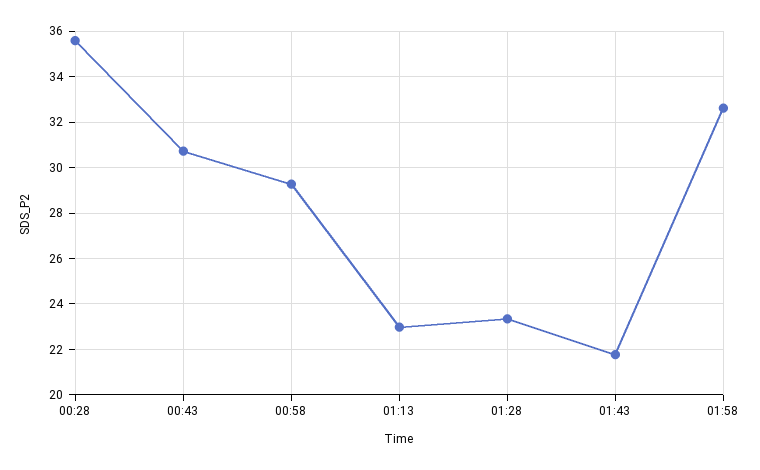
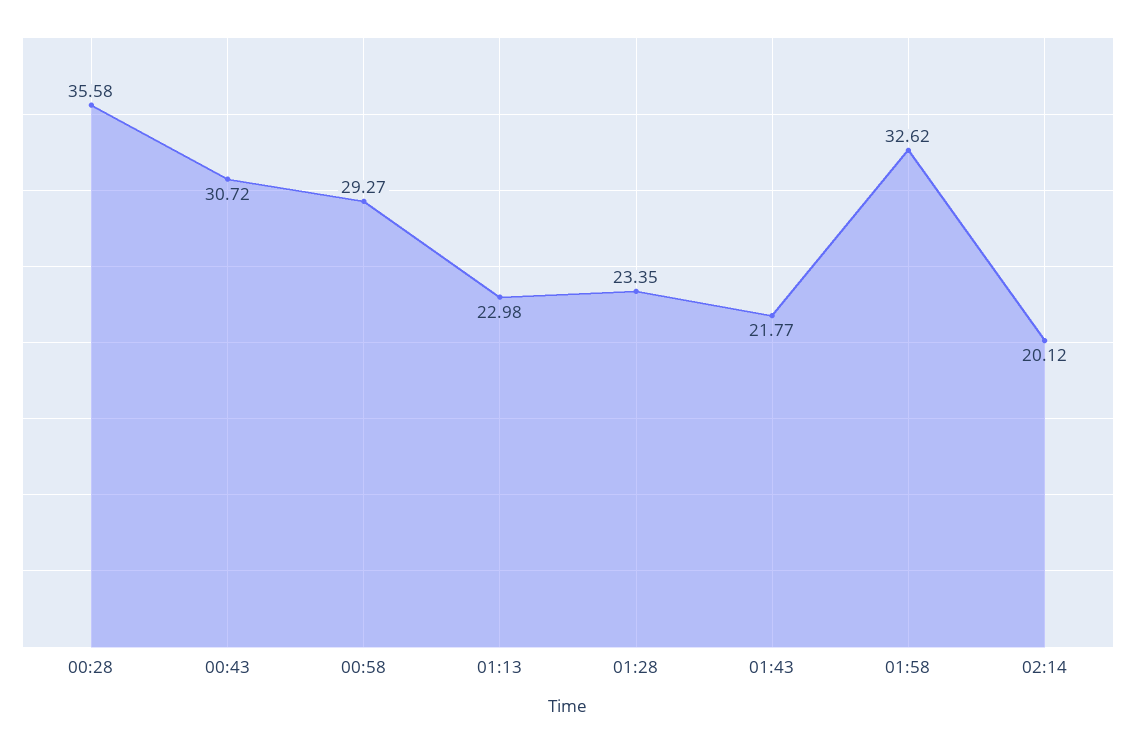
02:14: none -> 20.12

